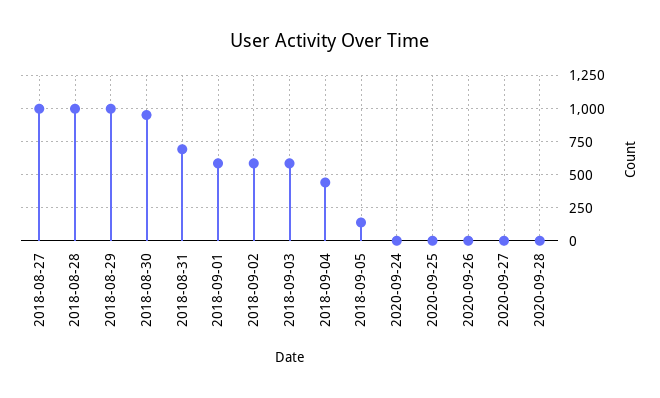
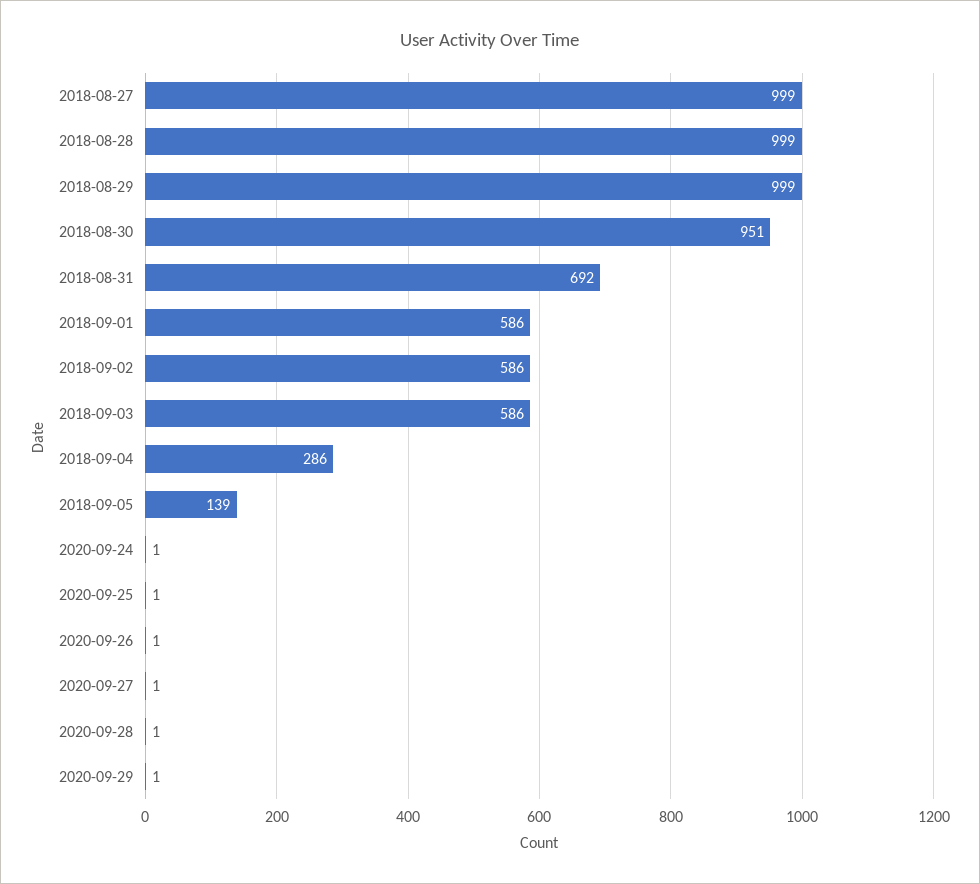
2018-09-04: 450 -> 286
2020-09-29: none -> 1

